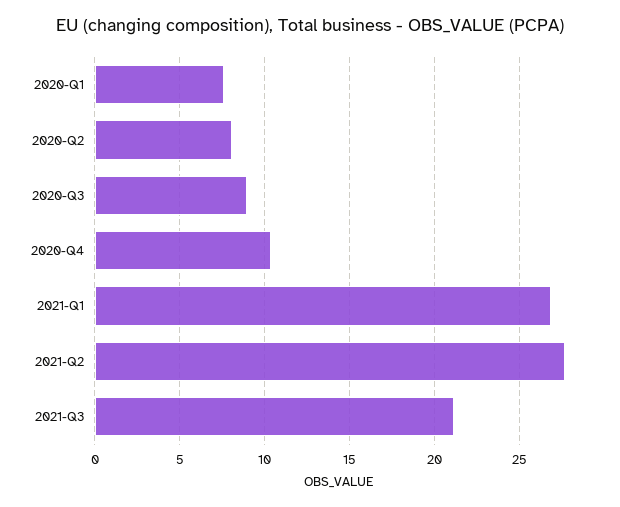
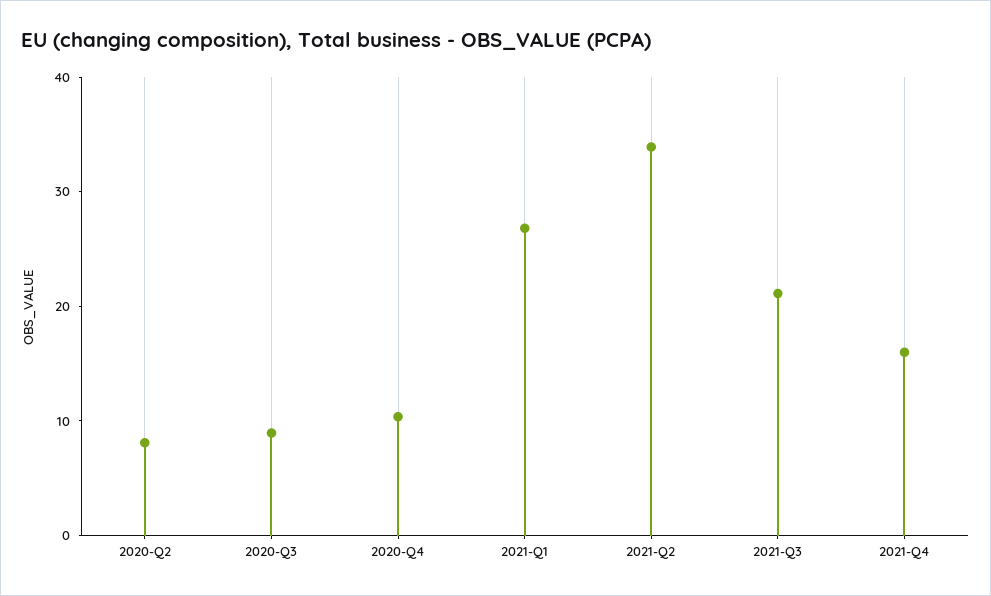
2020-Q1: 7.5 -> none
2021-Q2: 27.5 -> 34
2021-Q4: none -> 16

